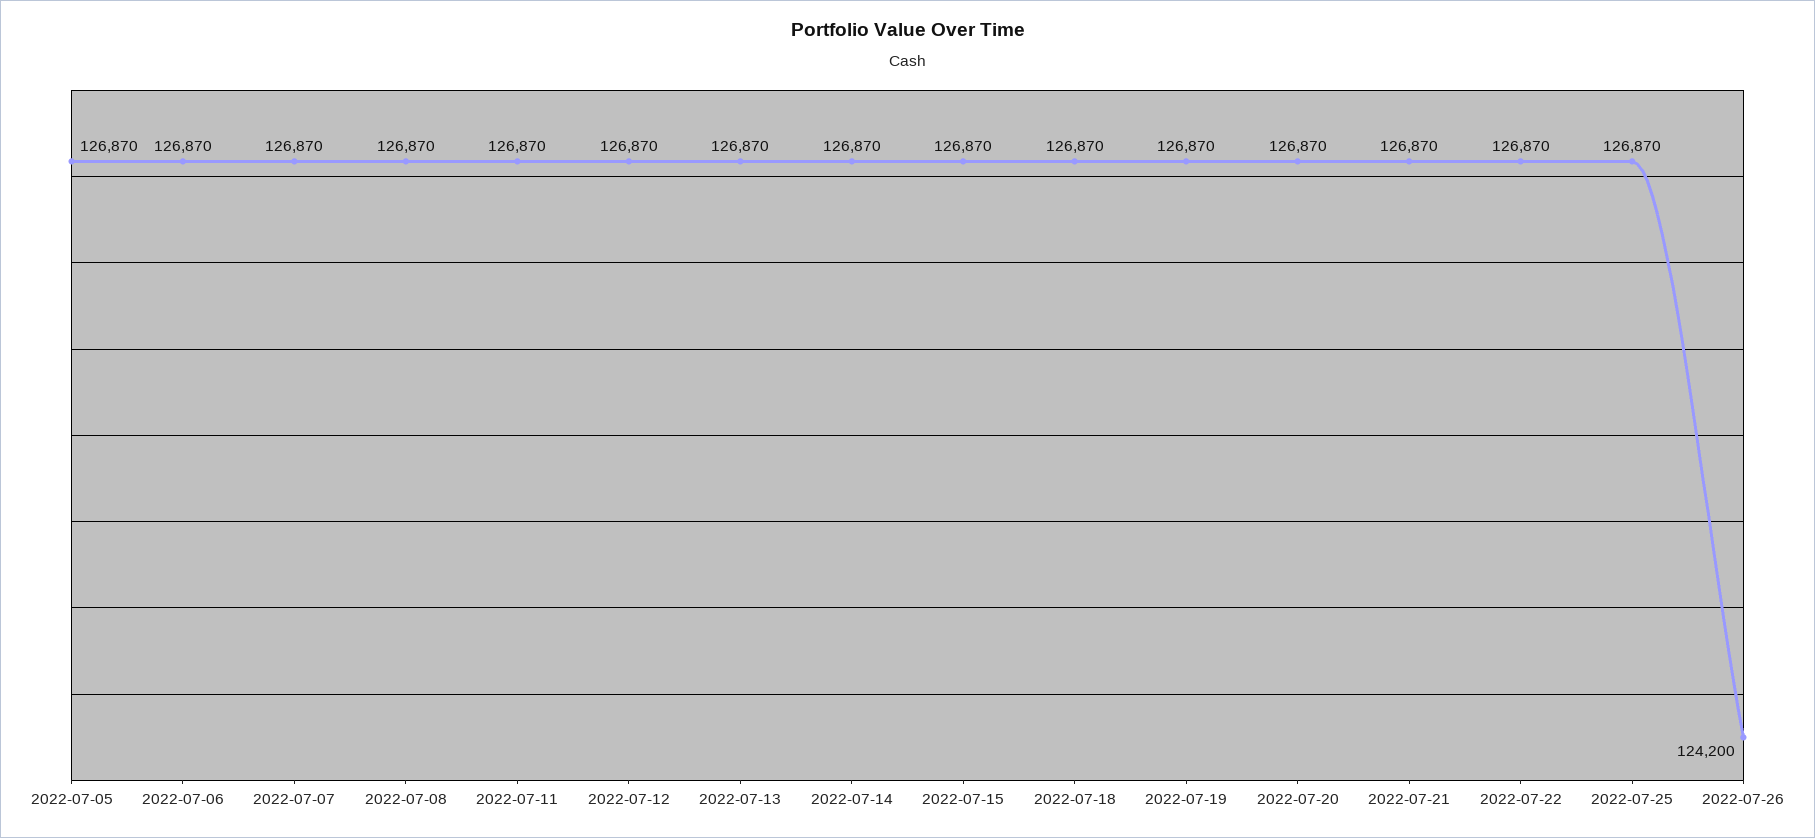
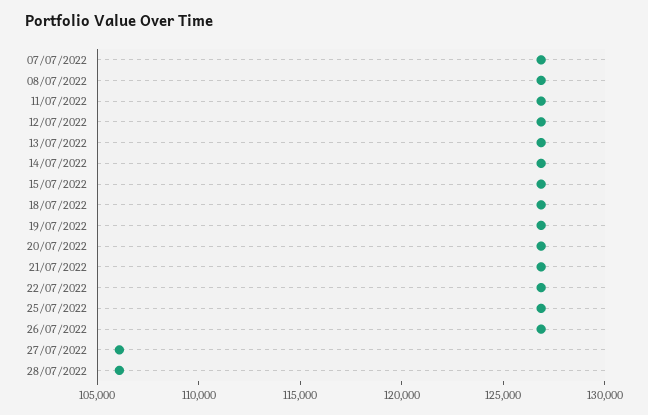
2022-07-05: 126870 -> none
2022-07-06: 126870 -> none
2022-07-26: 124200 -> 127000
27/07/2022: none -> 106000
28/07/2022: none -> 106000

